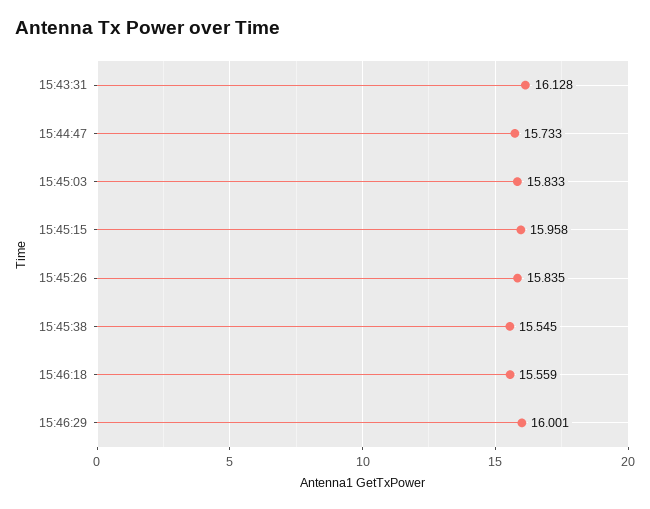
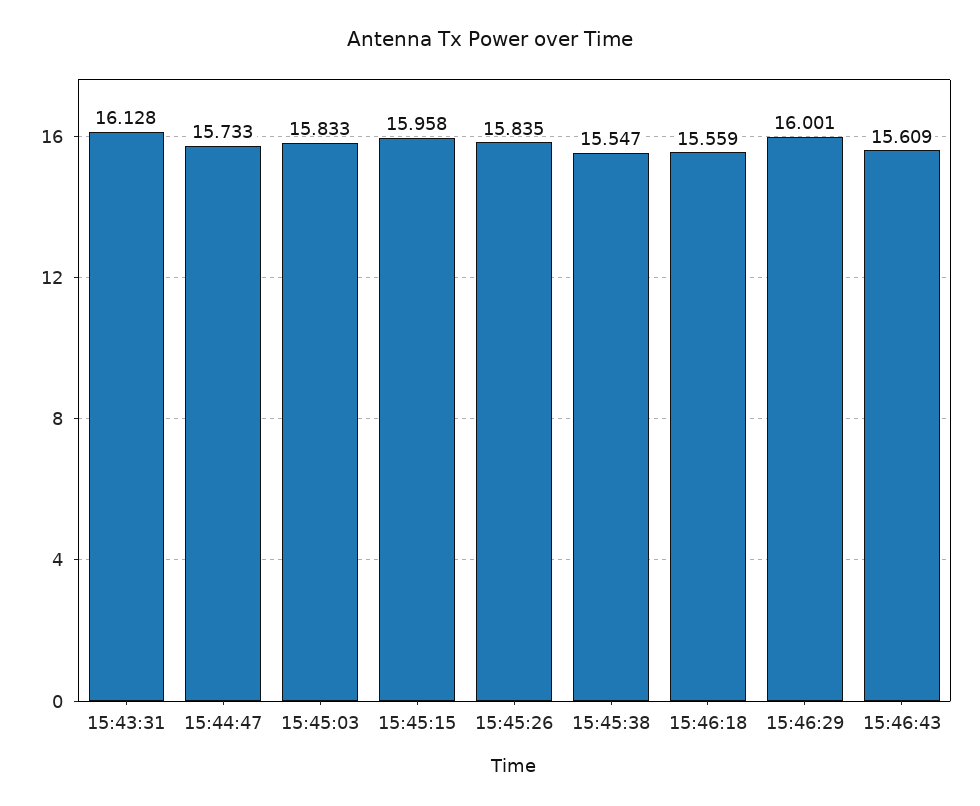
15:45:38: 15.545 -> 15.547
15:46:43: none -> 15.609

